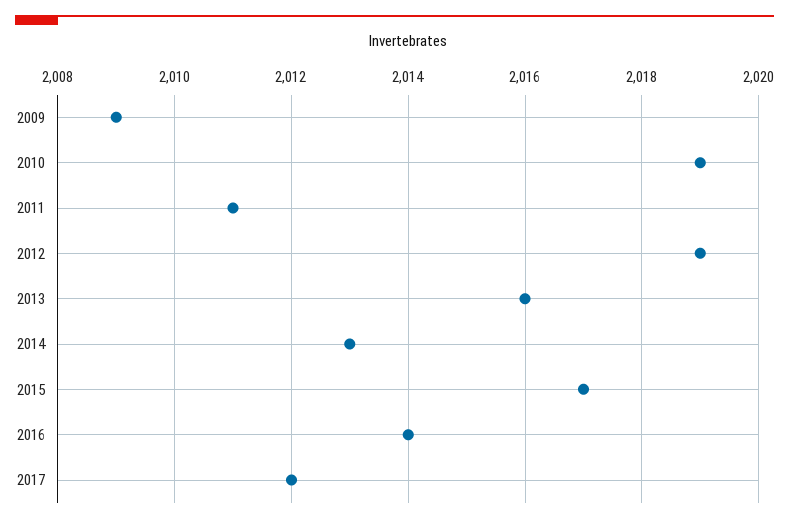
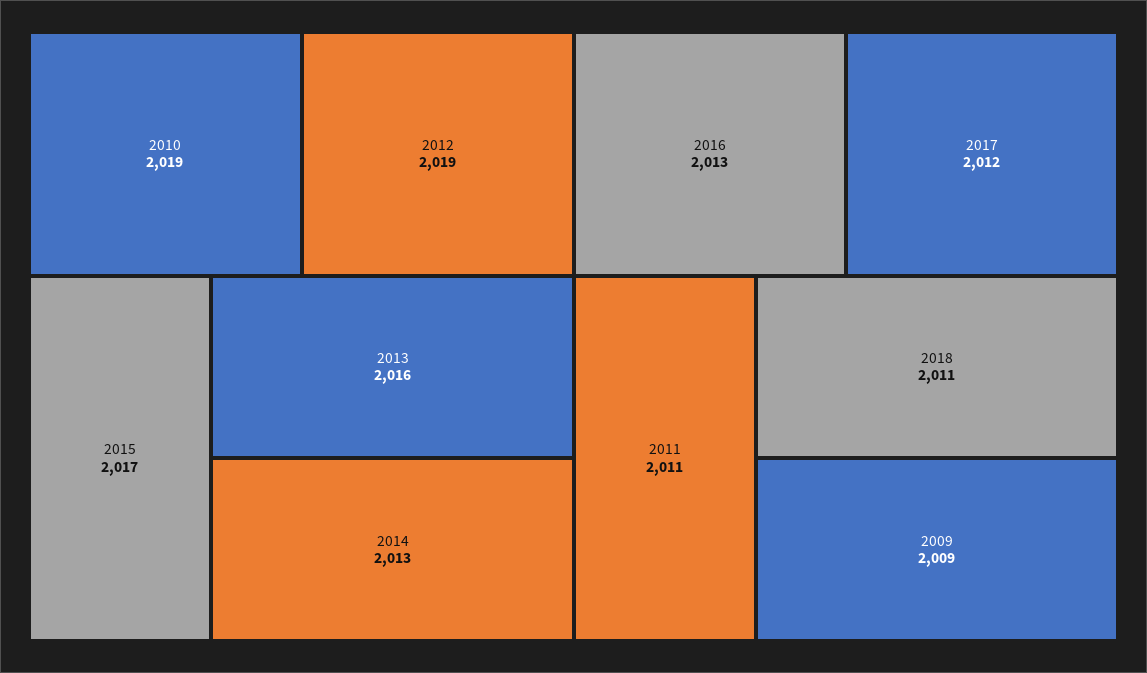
2016: 2014 -> 2013
2018: none -> 2011

